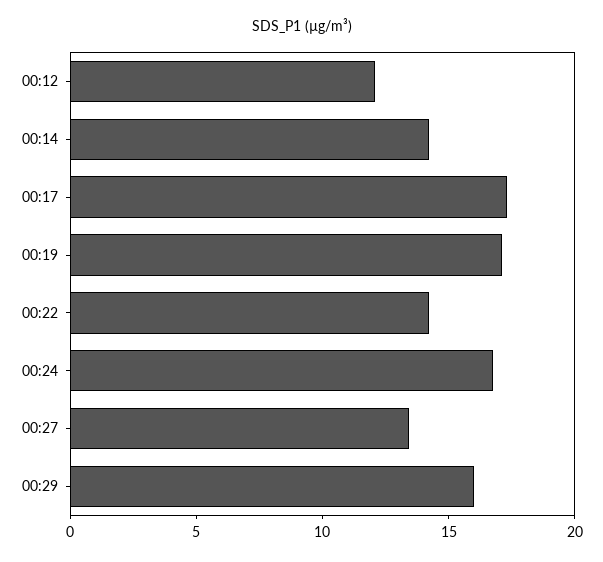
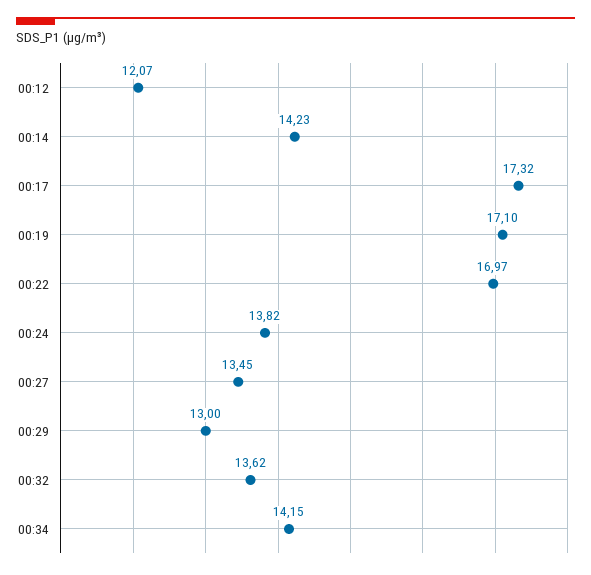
00:22: 14 -> 16.97
00:24: 17 -> 13.82
00:29: 16 -> 13
00:32: none -> 13.62
00:34: none -> 14.15

